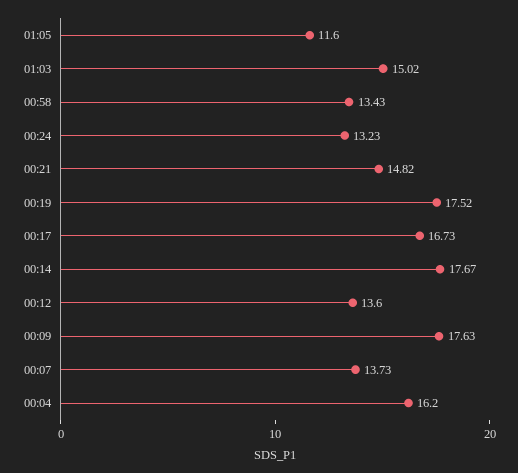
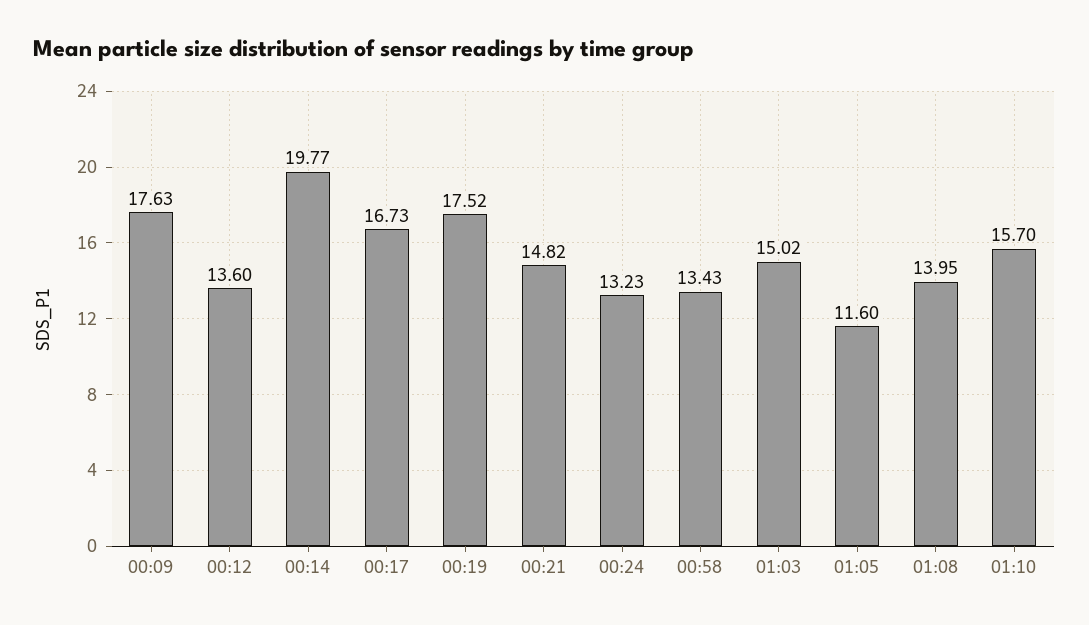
00:14: 17.67 -> 19.77
00:07: 13.73 -> none
00:04: 16.2 -> none
01:08: none -> 13.95
01:10: none -> 15.7

